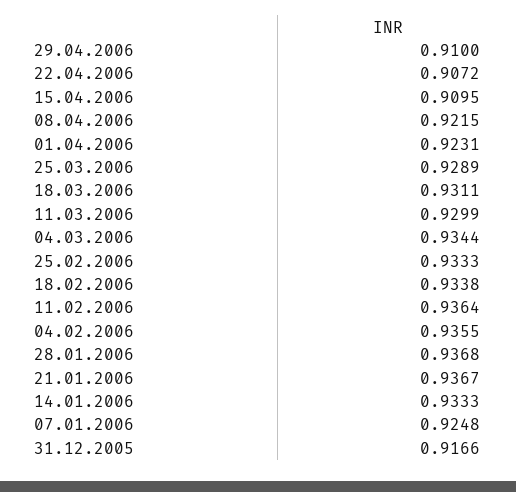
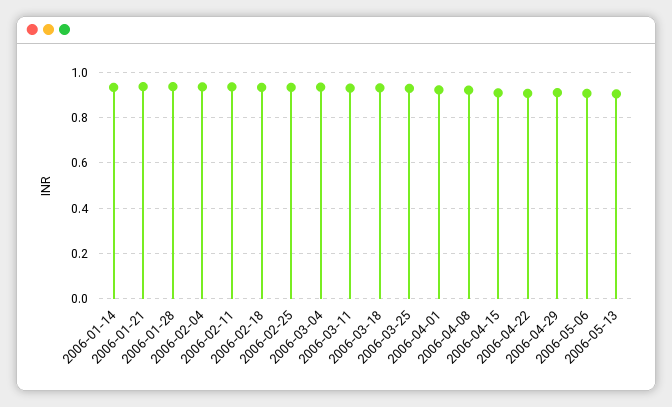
07.01.2006: 0.9248 -> none
31.12.2005: 0.9166 -> none
2006-05-06: none -> 0.9
2006-05-13: none -> 0.9

